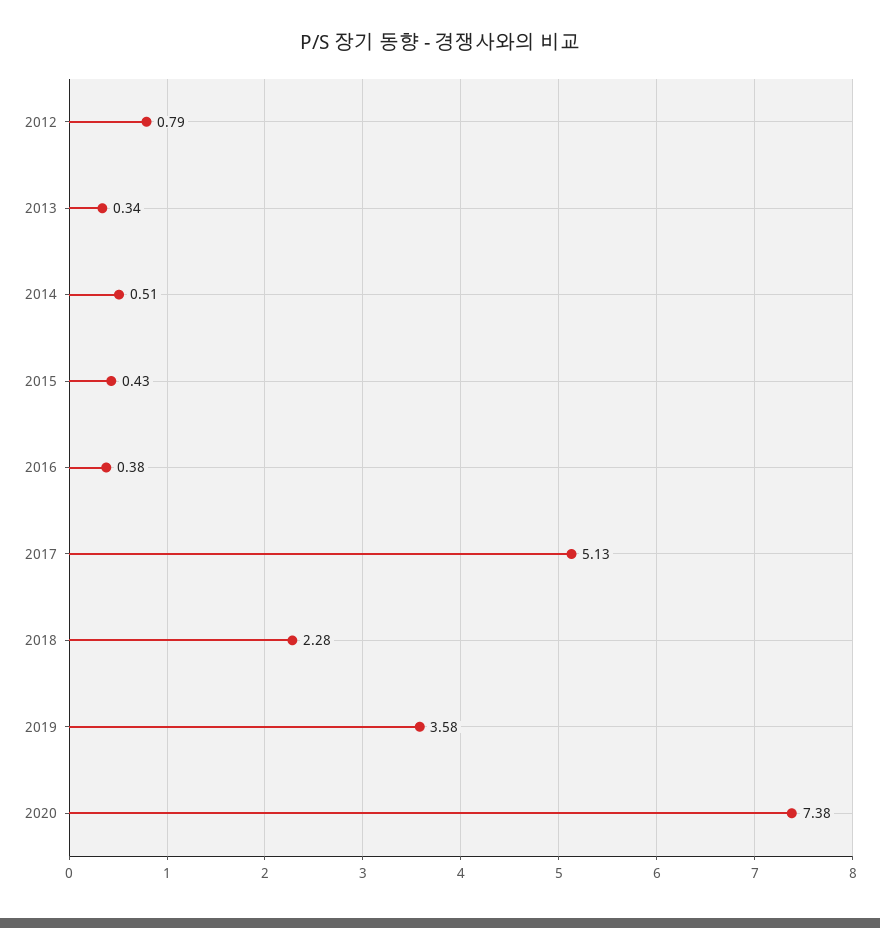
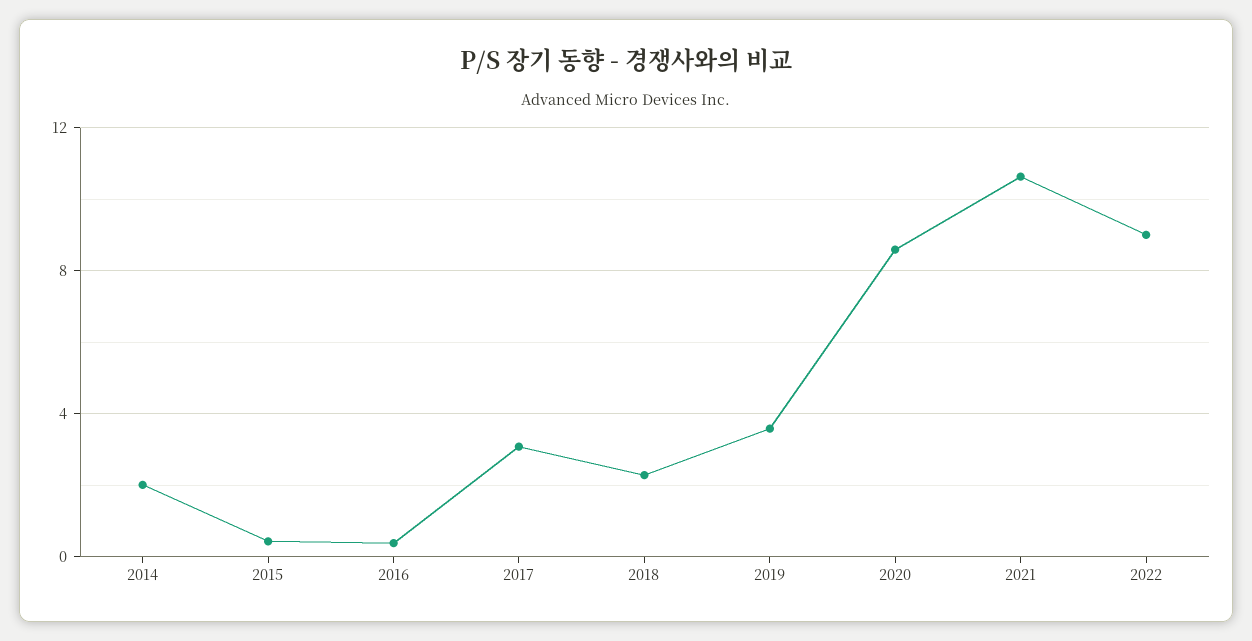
2012: 0.79 -> none
2013: 0.34 -> none
2014: 0.51 -> 2
2017: 5.13 -> 3
2020: 7.38 -> 8.5
2021: none -> 10.5
2022: none -> 9

